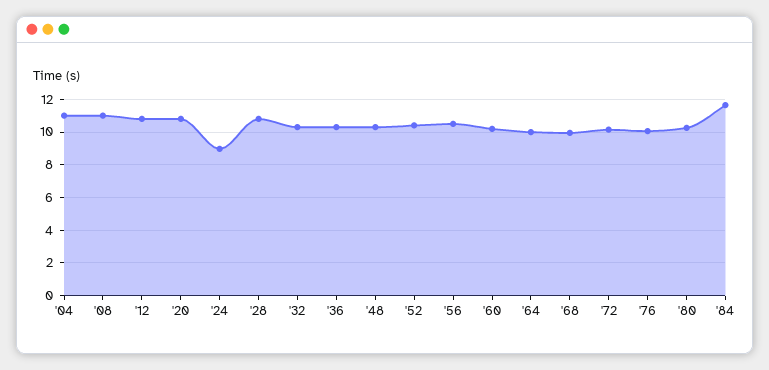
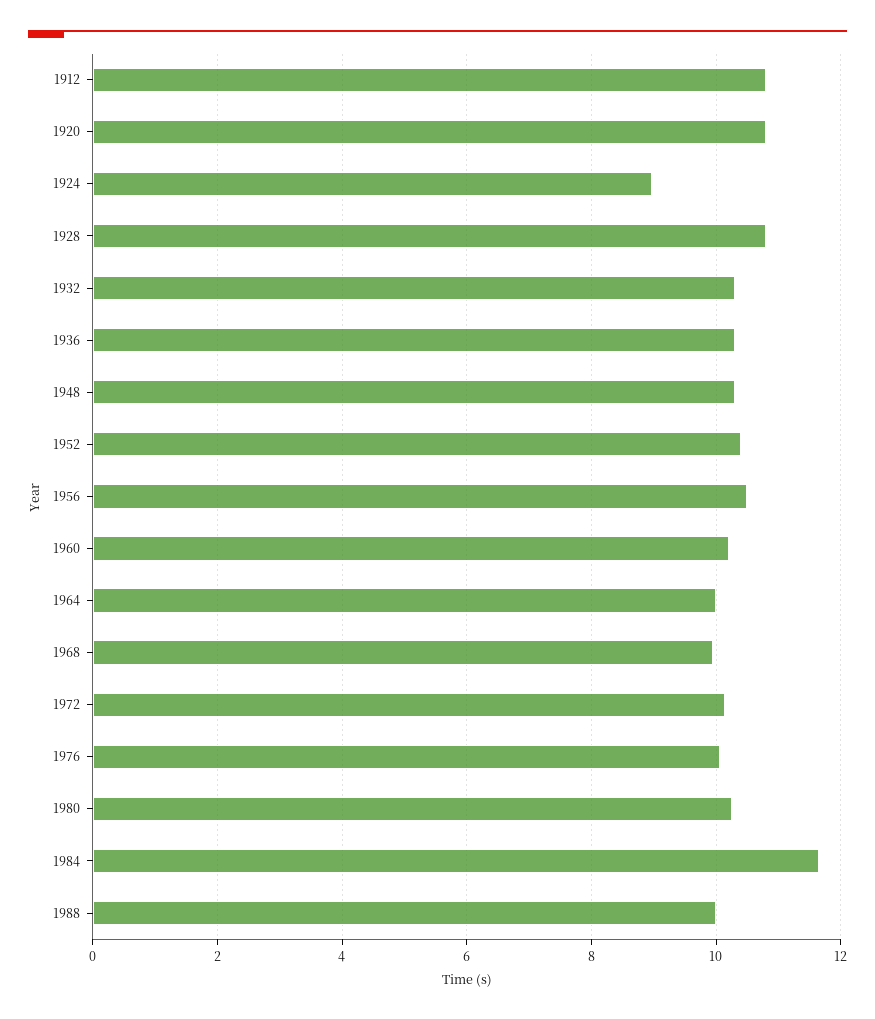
'04: 11 -> none
'08: 11 -> none
1988: none -> 10

